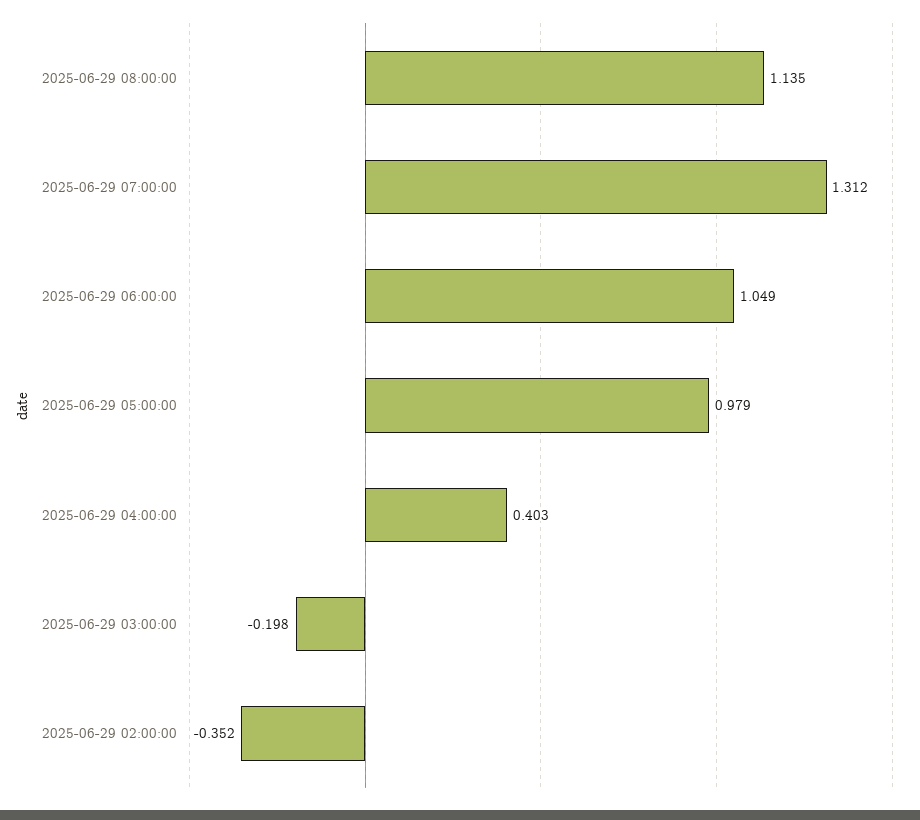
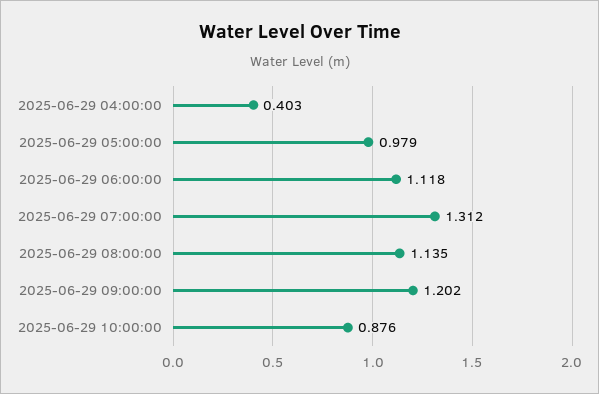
2025-06-29 06:00:00: 1.049 -> 1.118
2025-06-29 03:00:00: -0.198 -> none
2025-06-29 02:00:00: -0.352 -> none
2025-06-29 09:00:00: none -> 1.202
2025-06-29 10:00:00: none -> 0.876

